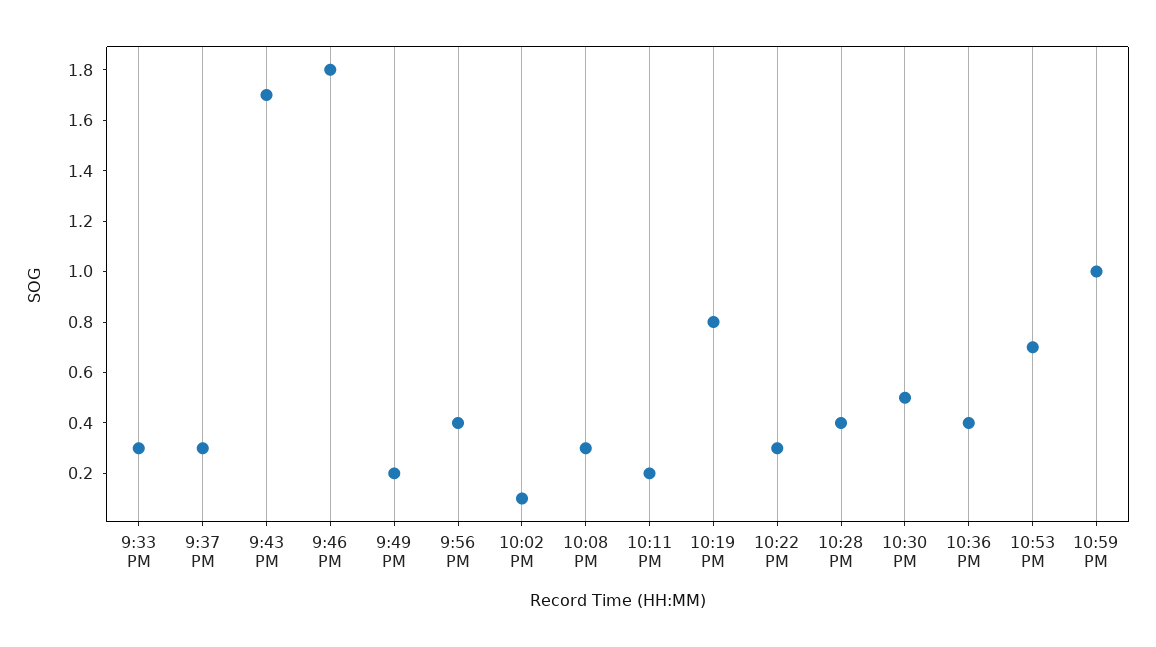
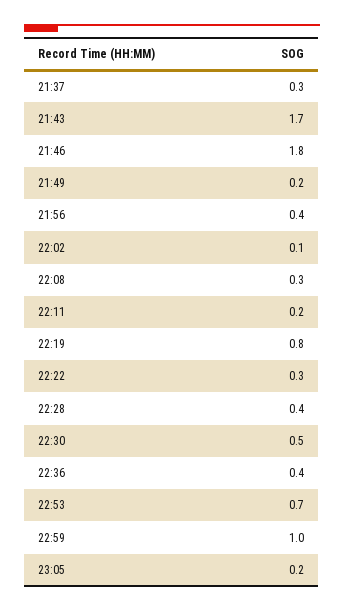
9:33 PM: 0.3 -> none
23:05: none -> 0.2

